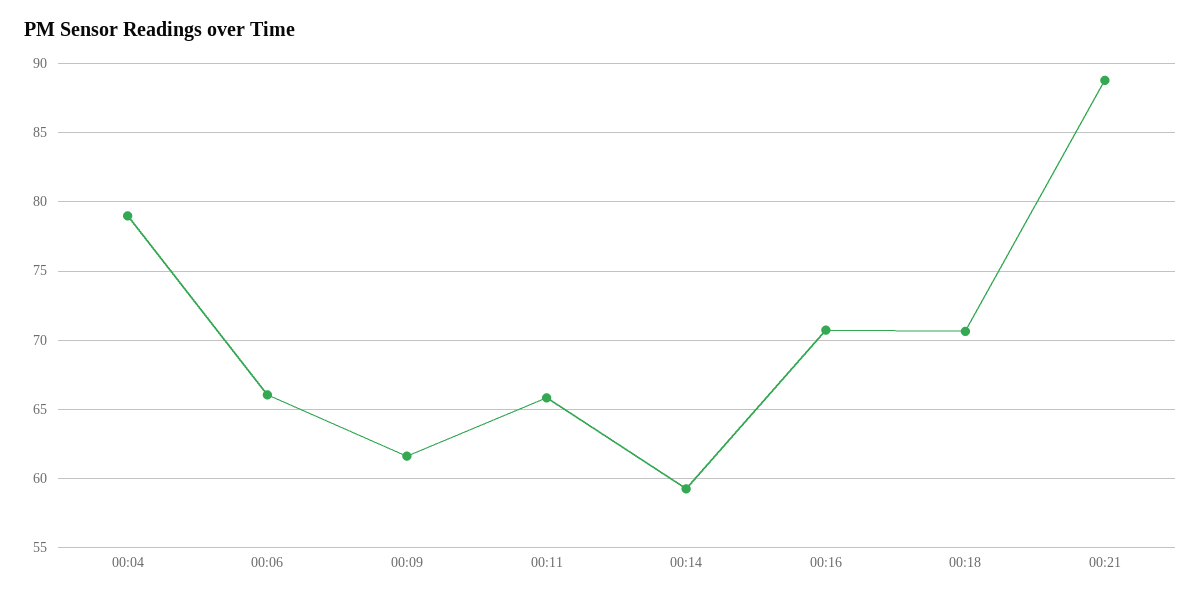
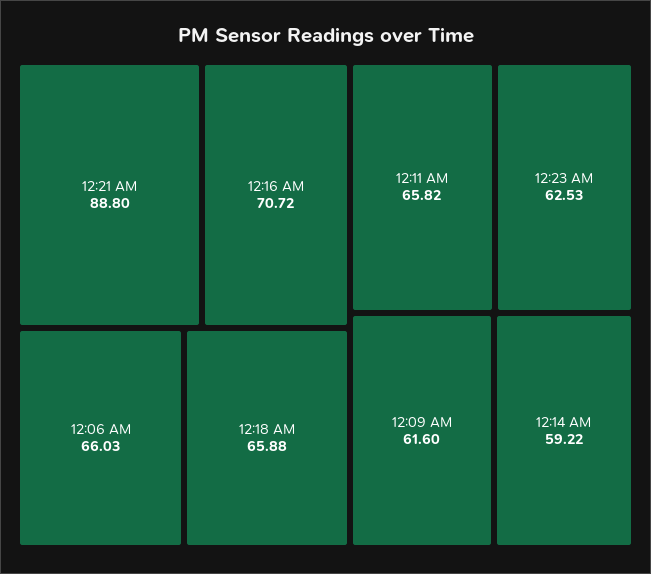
00:04: 79 -> none
00:18: 70.5 -> 65.88
12:23 AM: none -> 62.53

